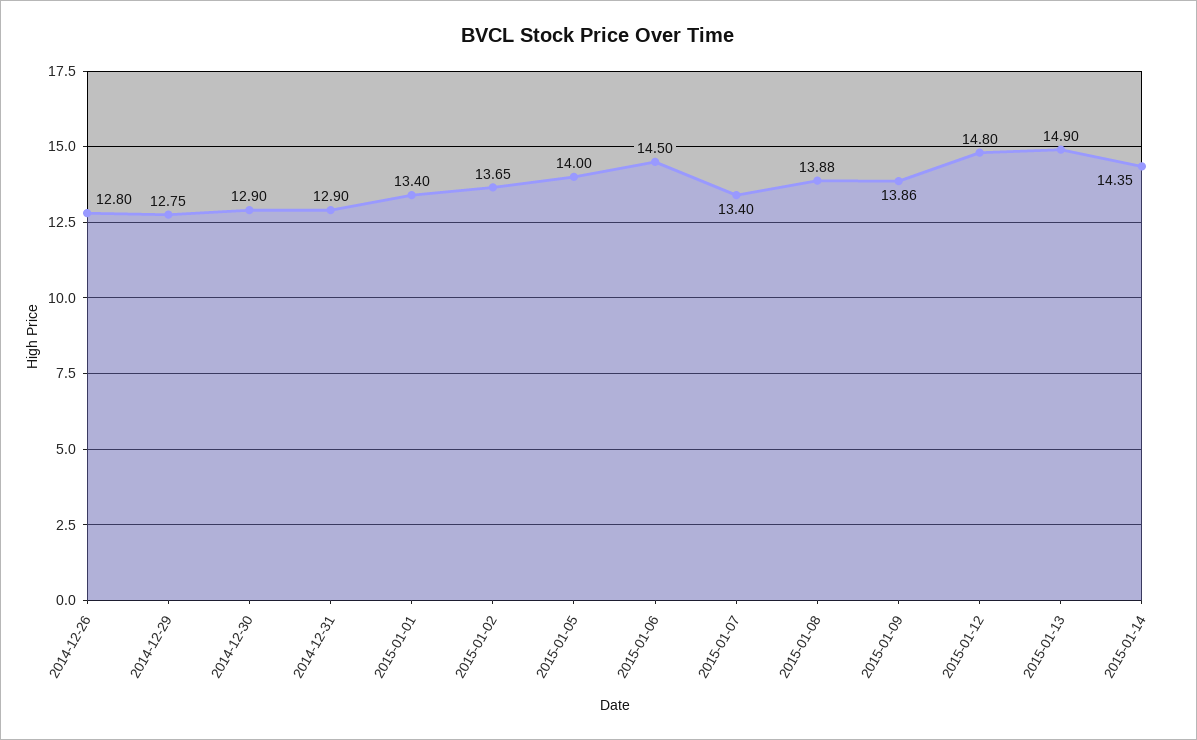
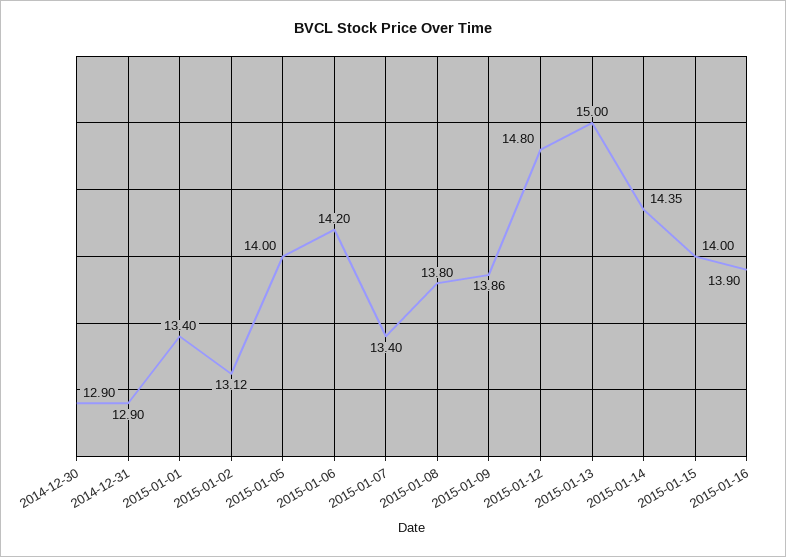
2014-12-26: 12.8 -> none
2014-12-29: 12.75 -> none
2015-01-02: 13.65 -> 13.12
2015-01-06: 14.5 -> 14.2
2015-01-08: 13.88 -> 13.8
2015-01-13: 14.9 -> 15
2015-01-15: none -> 14
2015-01-16: none -> 13.9

